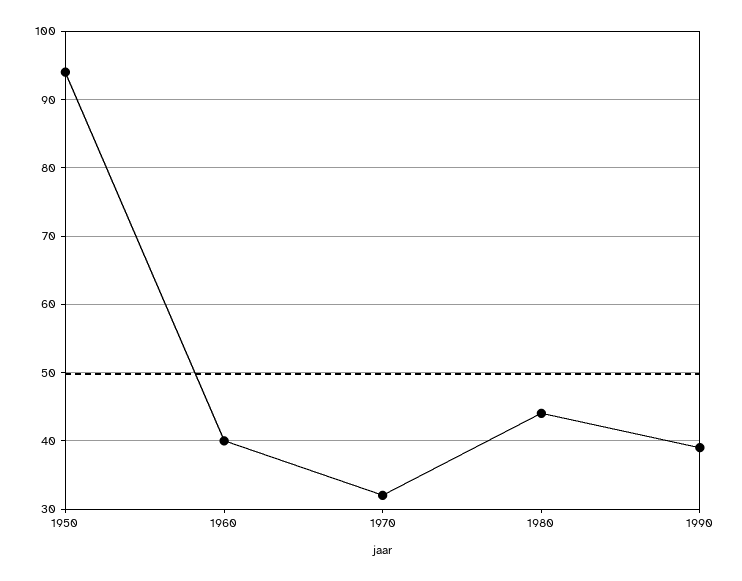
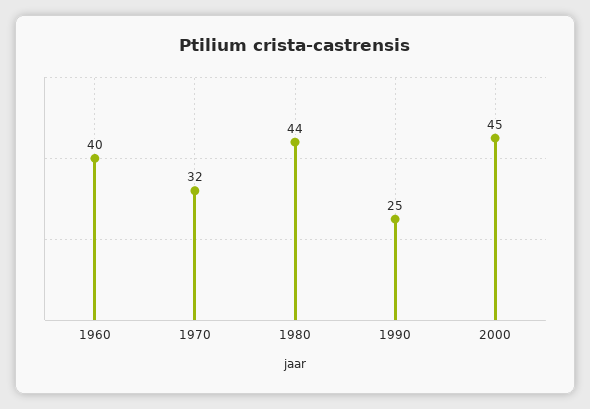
1950: 94 -> none
1990: 39 -> 25
2000: none -> 45

